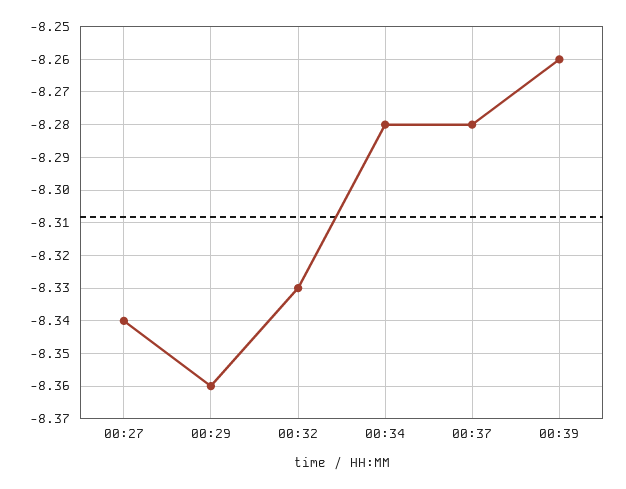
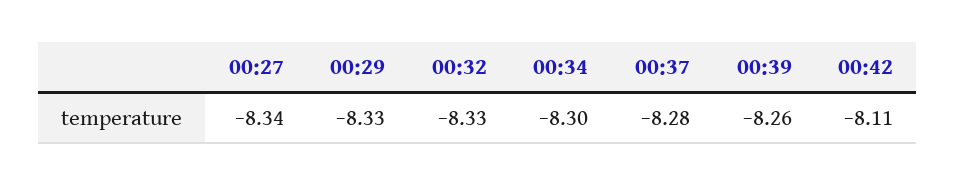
00:29: -8.36 -> -8.33
00:34: -8.28 -> -8.3
00:42: none -> -8.11

